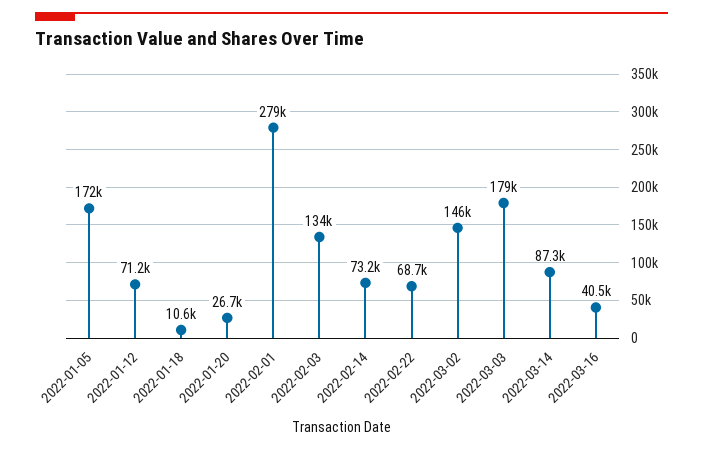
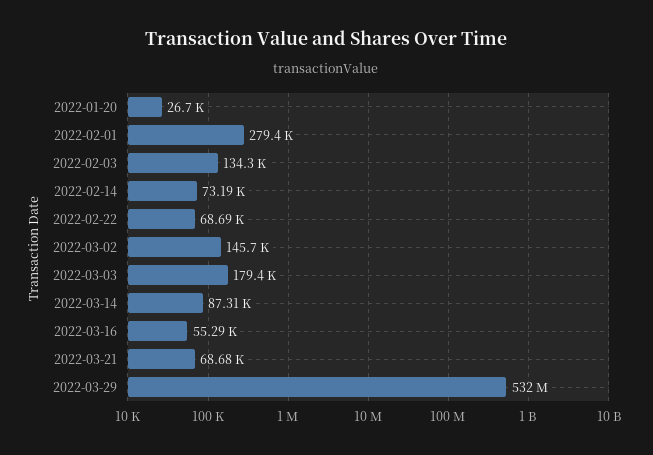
2022-01-05: 172000 -> none
2022-01-12: 71200 -> none
2022-01-18: 10600 -> none
2022-03-16: 40500 -> 55290
2022-03-21: none -> 68680
2022-03-29: none -> 532000000

